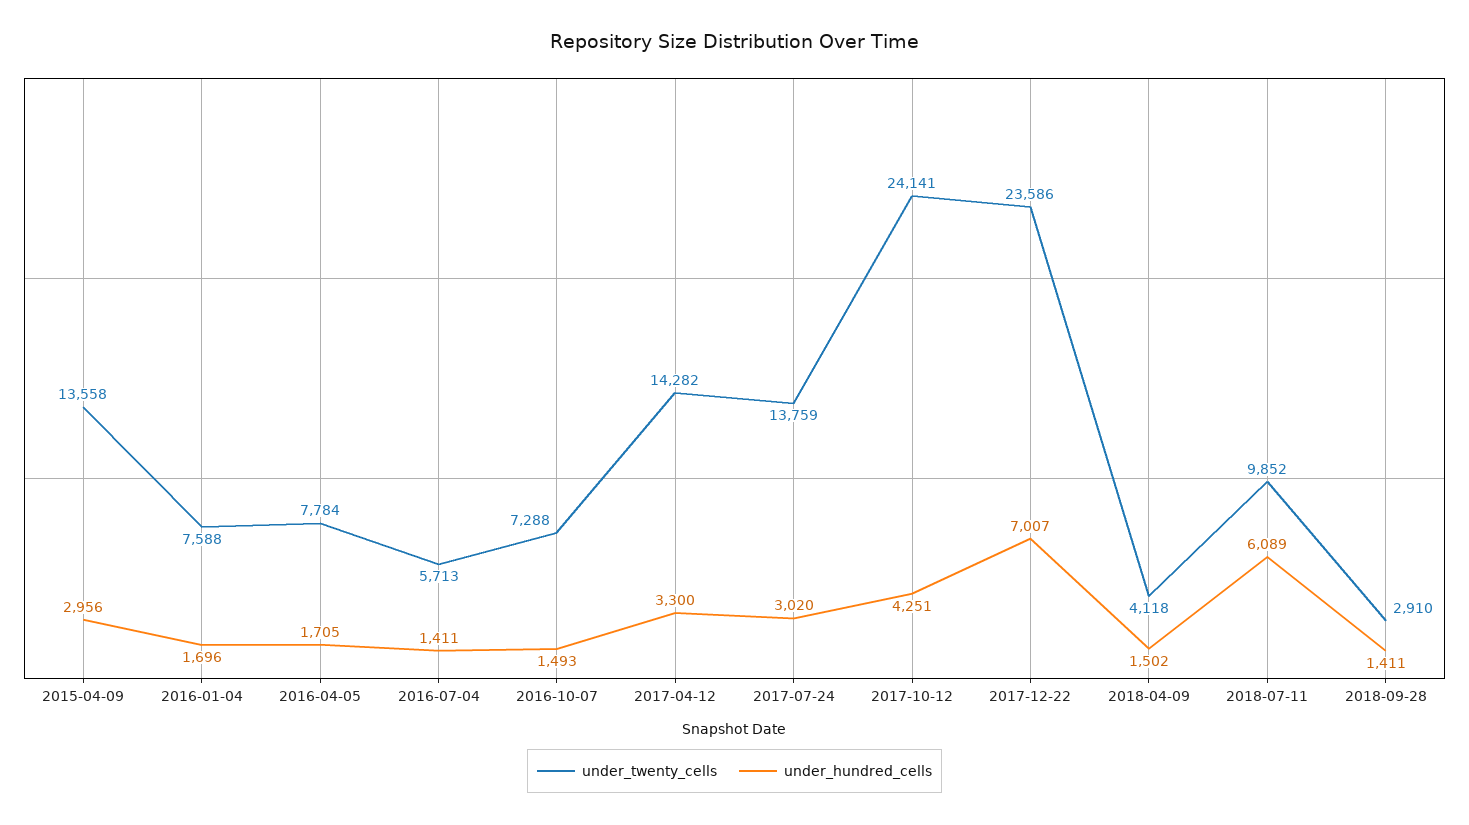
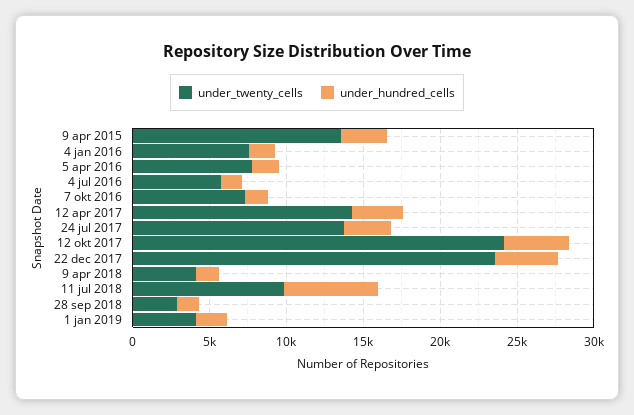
under_hundred_cells, 2017-12-22: 7007 -> 4000
under_twenty_cells, 1 jan 2019: none -> 4000
under_hundred_cells, 1 jan 2019: none -> 2000

